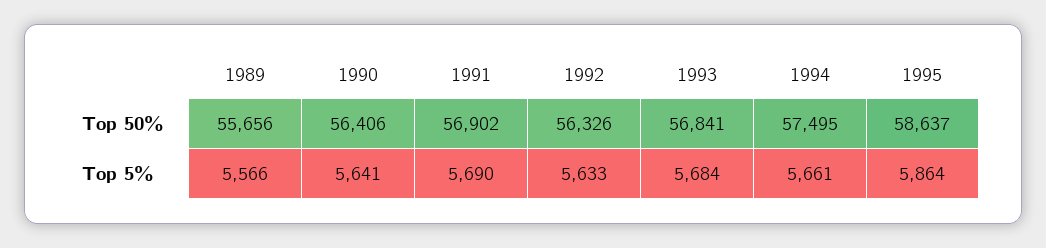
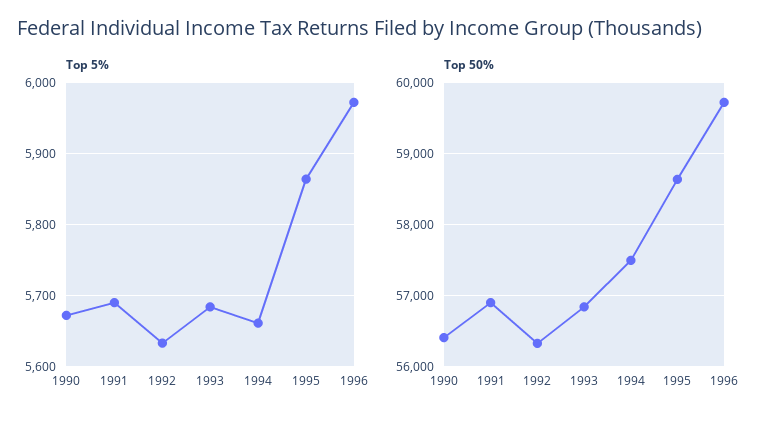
Top 50%, 1989: 55656 -> none
Top 5%, 1989: 5566 -> none
Top 5%, 1990: 5641 -> 5670
Top 5%, 1996: none -> 5970
Top 50%, 1996: none -> 59700

